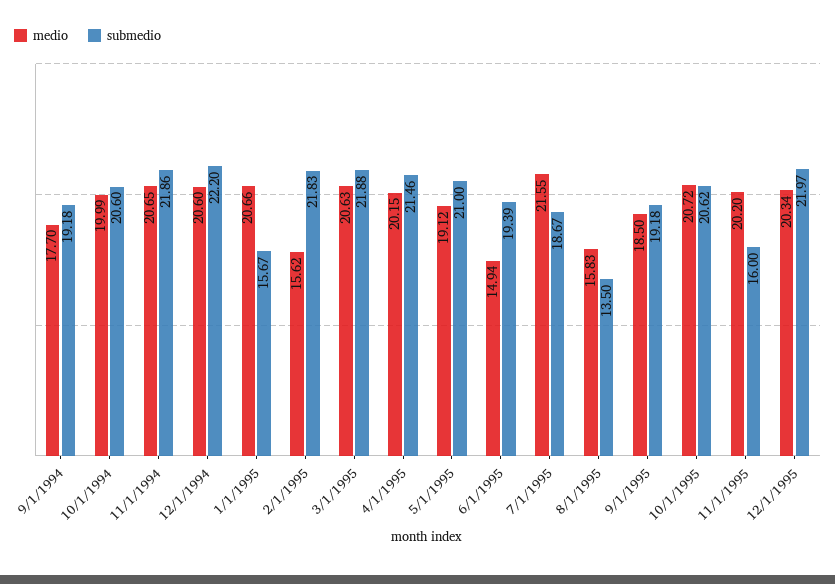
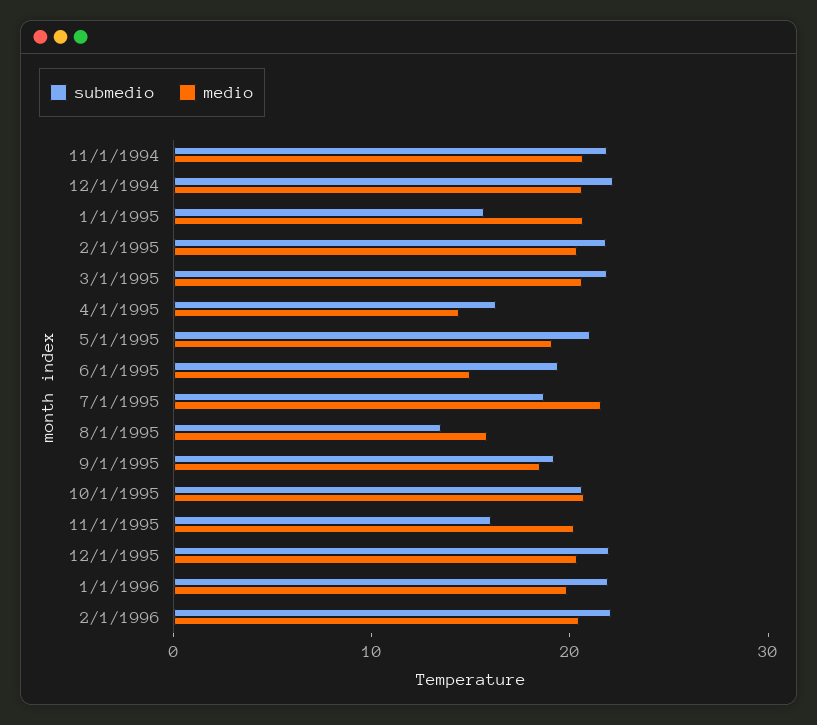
medio, 9/1/1994: 17.7 -> none
submedio, 9/1/1994: 19.18 -> none
medio, 10/1/1994: 19.99 -> none
submedio, 10/1/1994: 20.6 -> none
medio, 2/1/1995: 15.62 -> 20
medio, 4/1/1995: 20.15 -> 14
submedio, 4/1/1995: 21.46 -> 16
submedio, 1/1/1996: none -> 22
medio, 1/1/1996: none -> 20
submedio, 2/1/1996: none -> 22
medio, 2/1/1996: none -> 20

